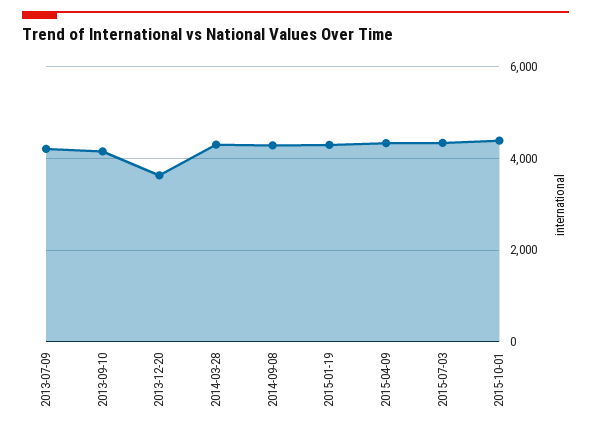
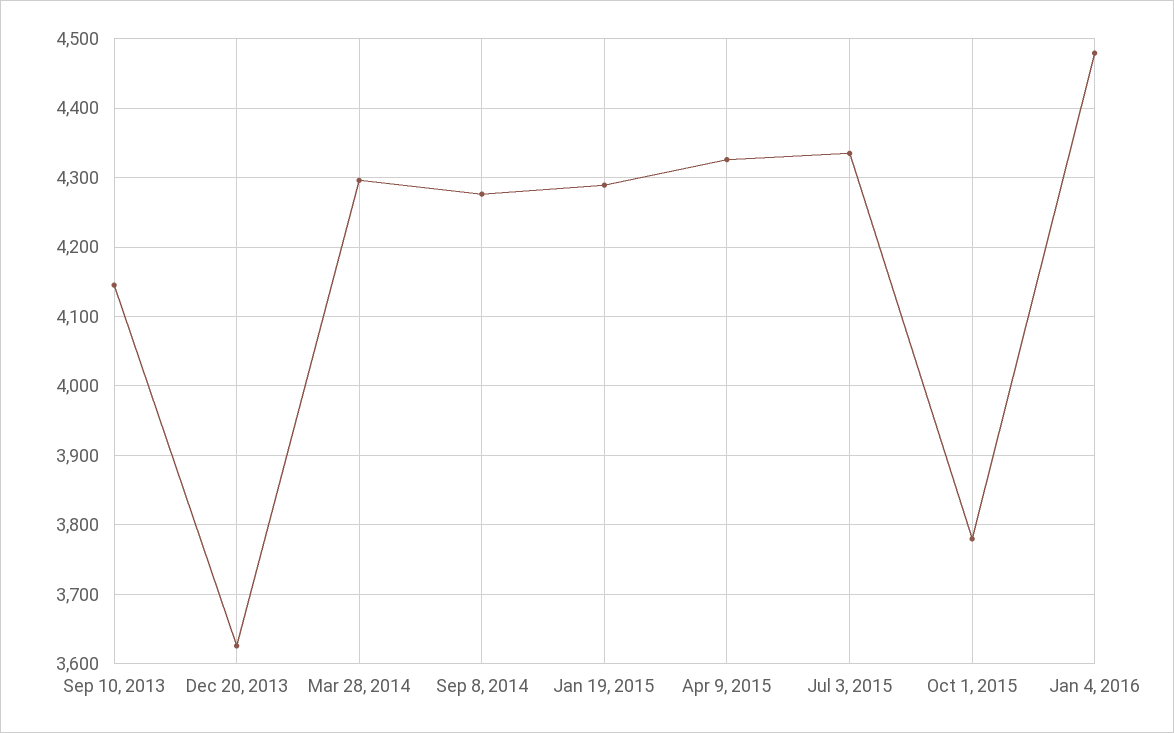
2013-07-09: 4200 -> none
2015-10-01: 4400 -> 3780
Jan 4, 2016: none -> 4480

